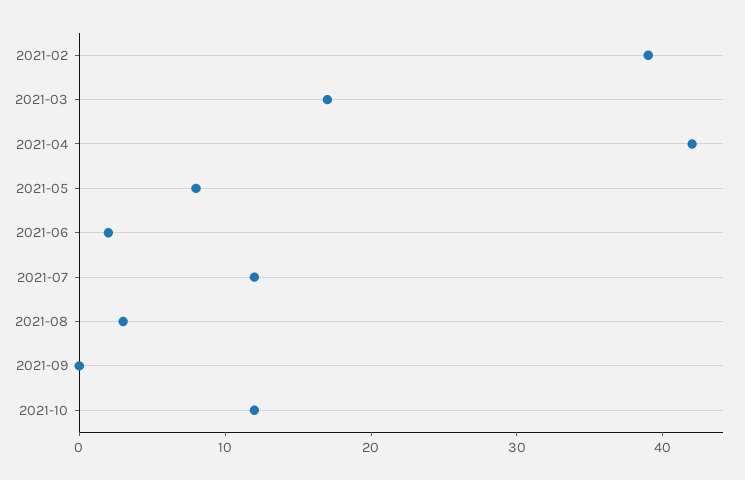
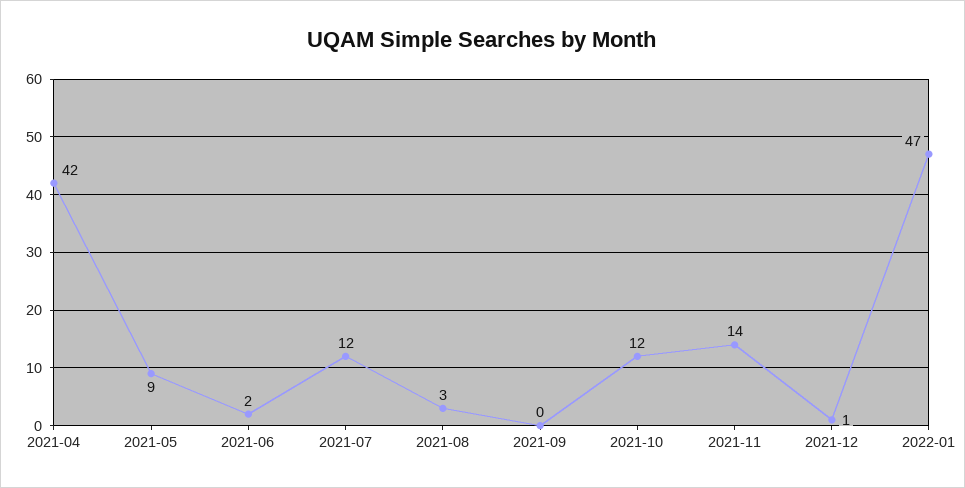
2021-02: 39 -> none
2021-03: 17 -> none
2021-05: 8 -> 9
2021-11: none -> 14
2021-12: none -> 1
2022-01: none -> 47

